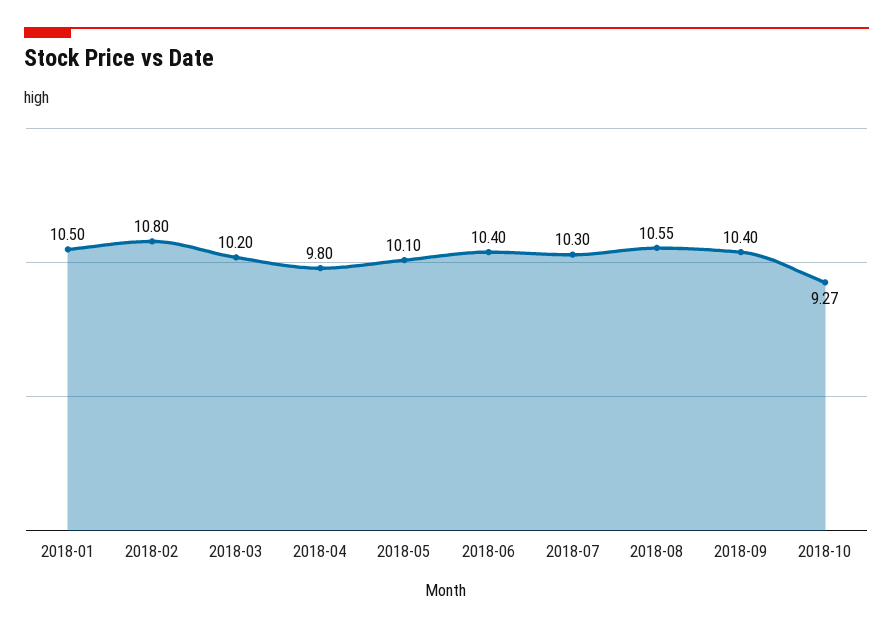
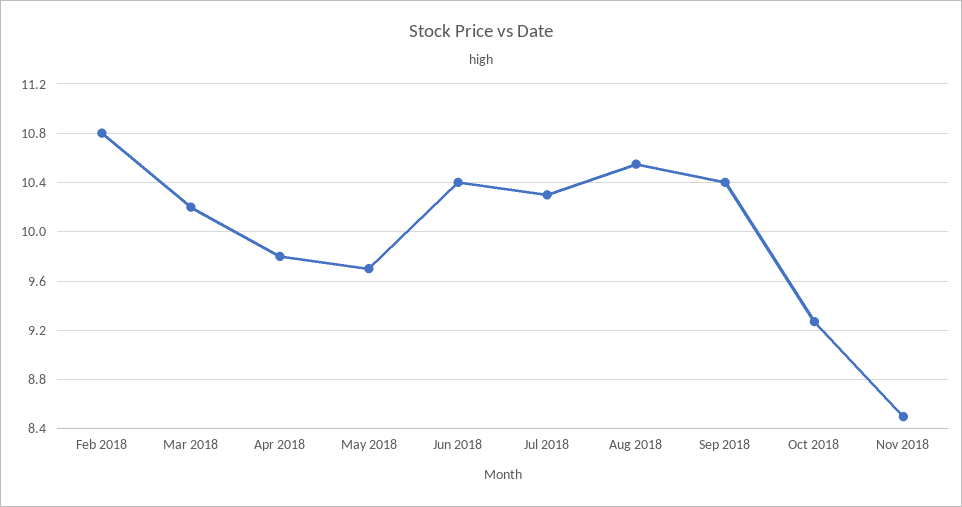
2018-01: 10.5 -> none
2018-05: 10.1 -> 9.7
Nov 2018: none -> 8.5

